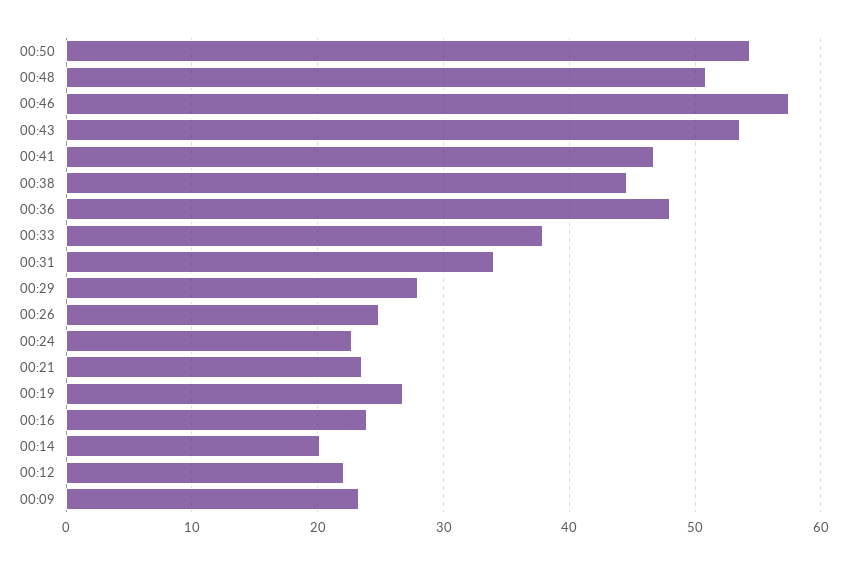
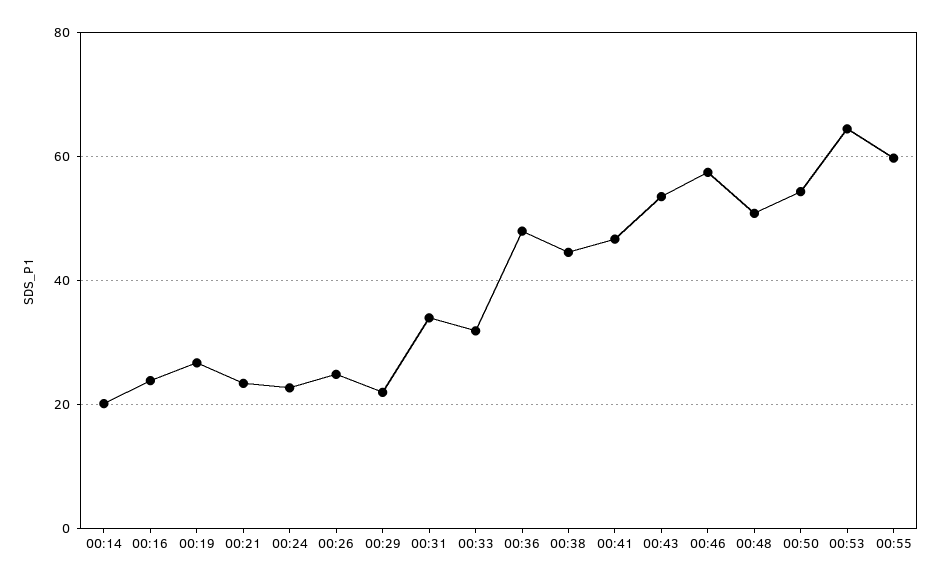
00:33: 38 -> 32
00:29: 28 -> 22
00:12: 22 -> none
00:09: 23 -> none
00:53: none -> 64
00:55: none -> 60

